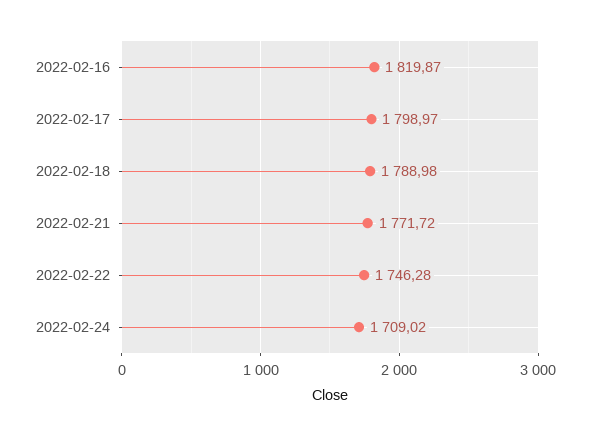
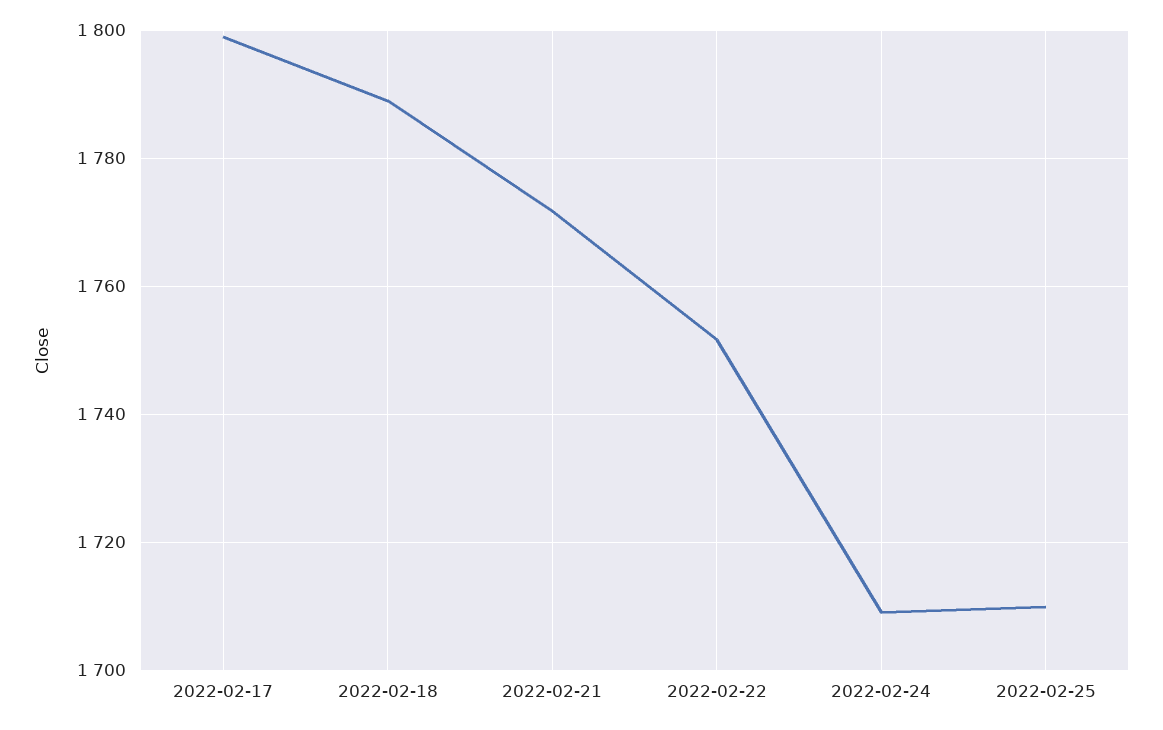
2022-02-16: 1819.87 -> none
2022-02-22: 1746.28 -> 1752
2022-02-25: none -> 1710

